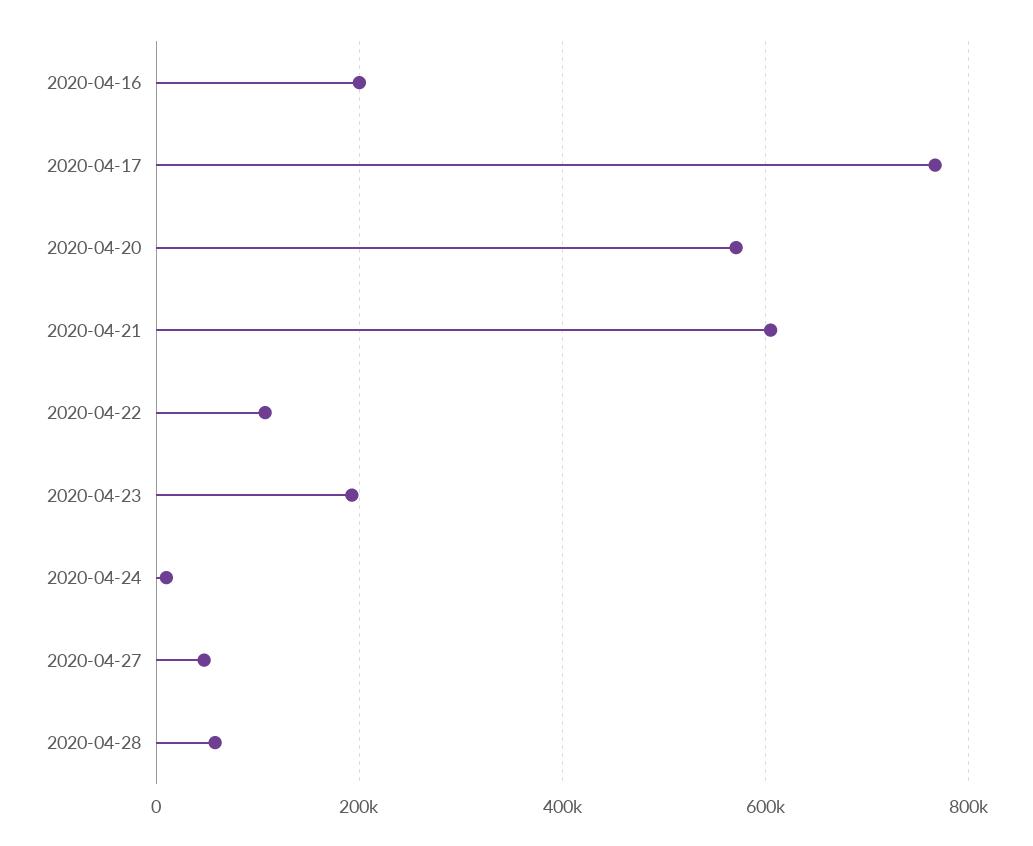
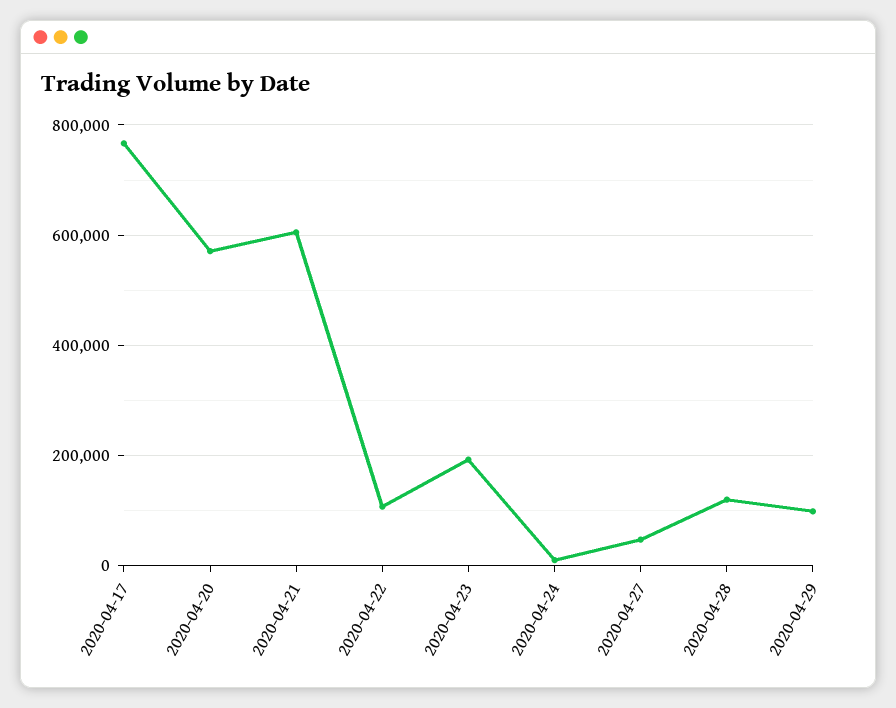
2020-04-16: 200000 -> none
2020-04-28: 60000 -> 120000
2020-04-29: none -> 100000

